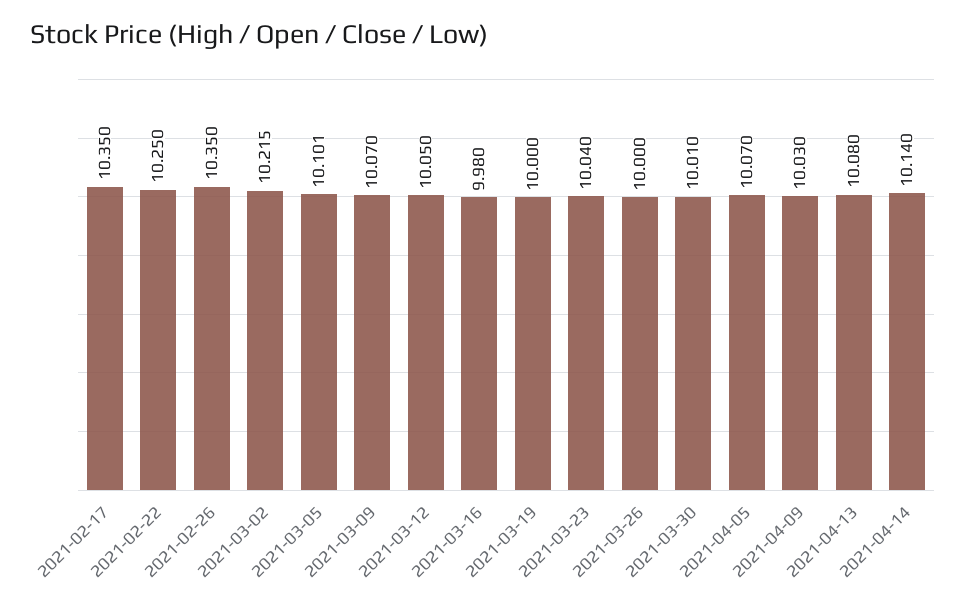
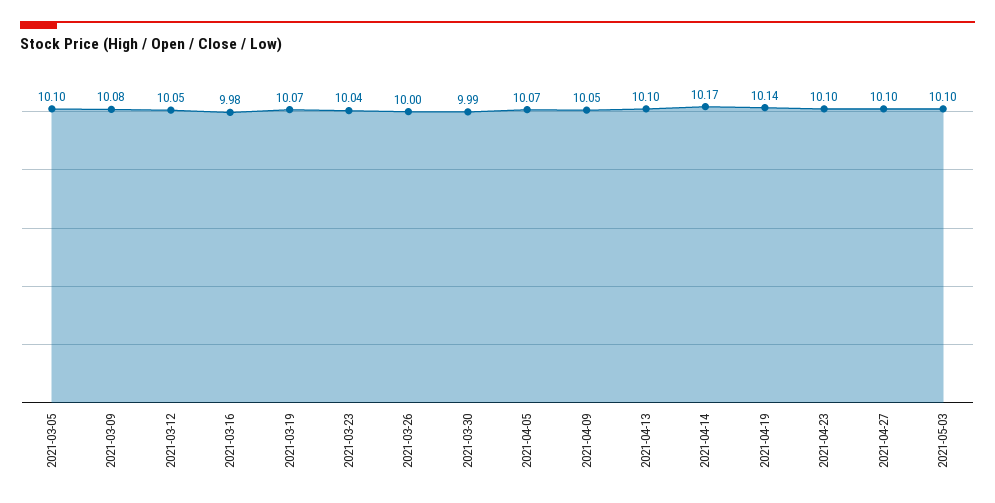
2021-02-17: 10.35 -> none
2021-02-22: 10.25 -> none
2021-02-26: 10.35 -> none
2021-03-02: 10.215 -> none
2021-03-05: 10.101 -> 10.1
2021-03-09: 10.07 -> 10.08
2021-03-19: 10 -> 10.07
2021-03-30: 10.01 -> 9.99
2021-04-09: 10.03 -> 10.05
2021-04-13: 10.08 -> 10.1
2021-04-14: 10.14 -> 10.17
2021-04-19: none -> 10.14
2021-04-23: none -> 10.1
2021-04-27: none -> 10.1
2021-05-03: none -> 10.1

